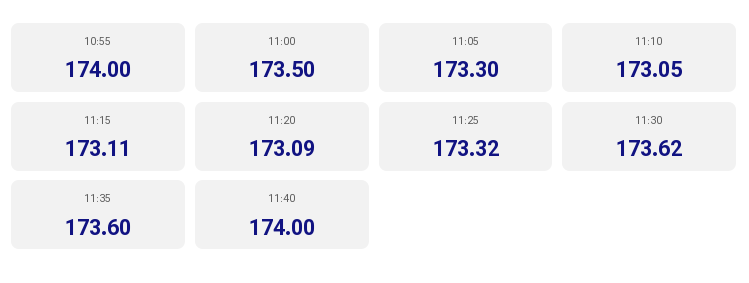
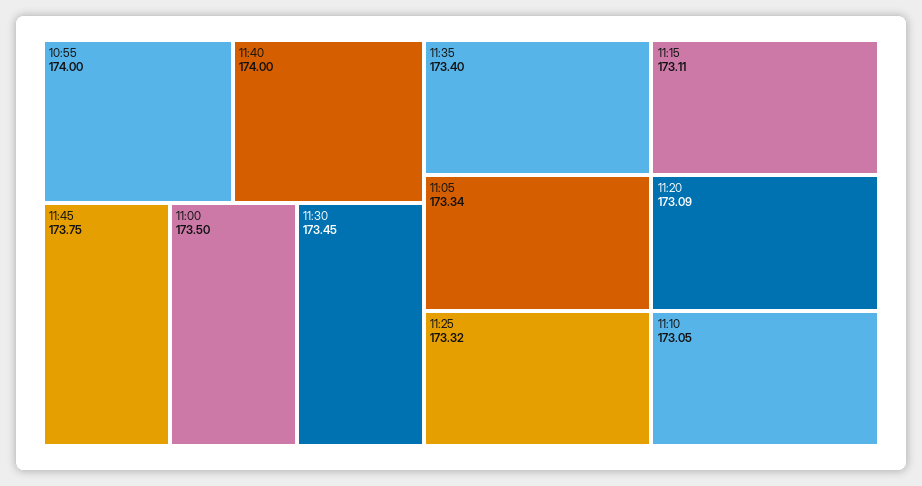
11:05: 173.3 -> 173.34
11:30: 173.62 -> 173.45
11:35: 173.6 -> 173.4
11:45: none -> 173.75

